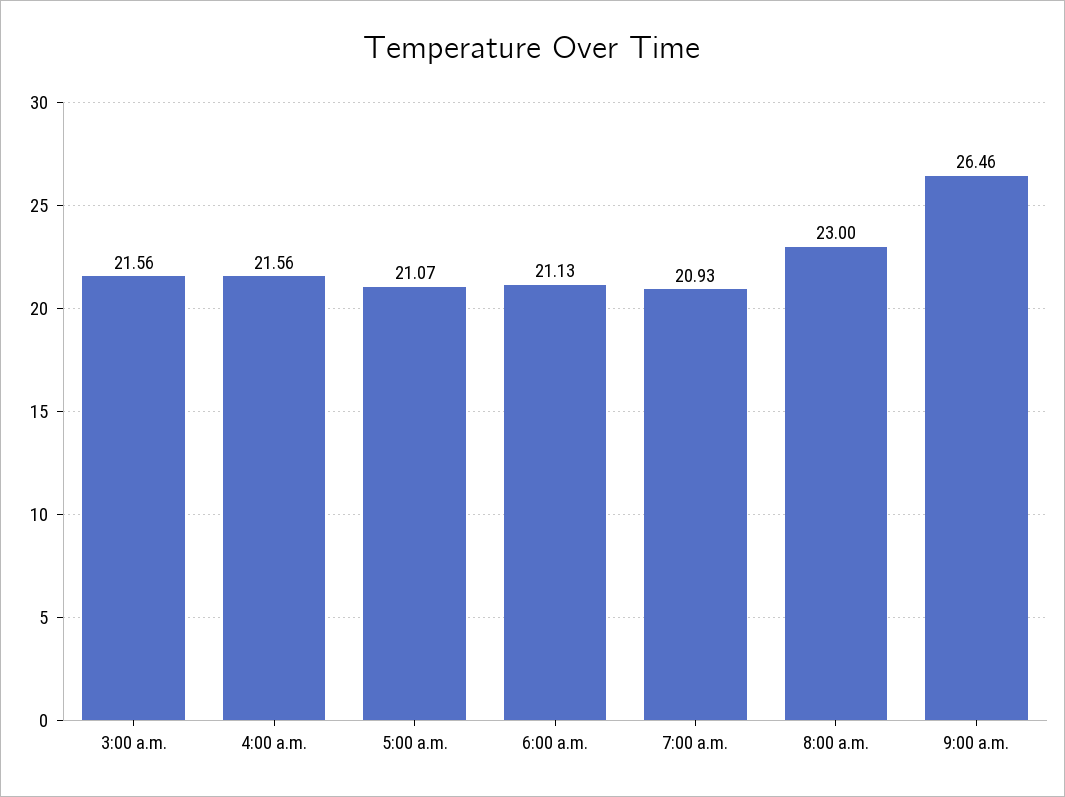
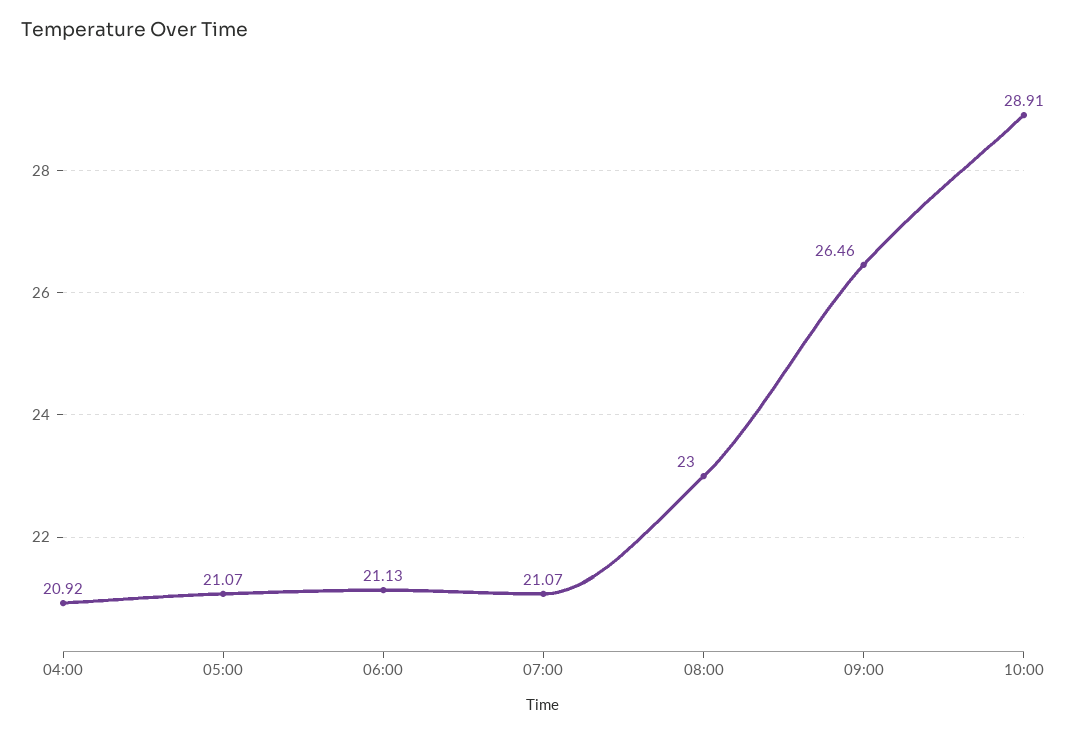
3:00 a.m.: 21.56 -> none
4:00 a.m.: 21.56 -> 20.92
7:00 a.m.: 20.93 -> 21.07
10:00: none -> 28.91

